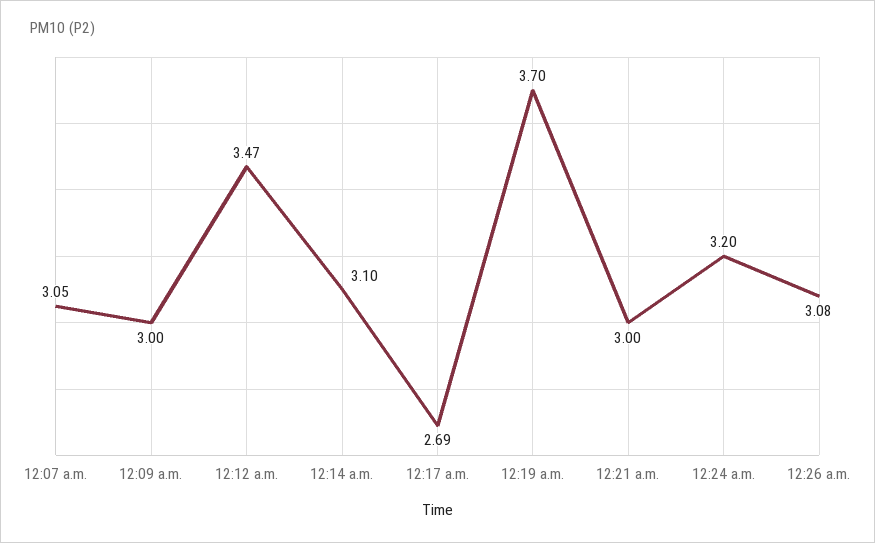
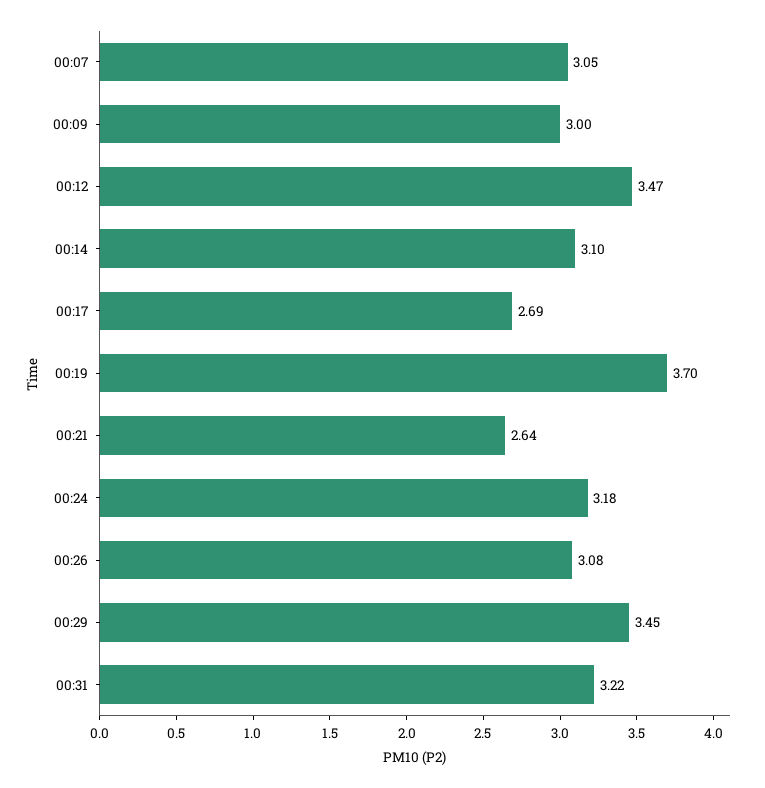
12:21 a.m.: 3 -> 2.64
12:24 a.m.: 3.2 -> 3.18
00:29: none -> 3.45
00:31: none -> 3.22

